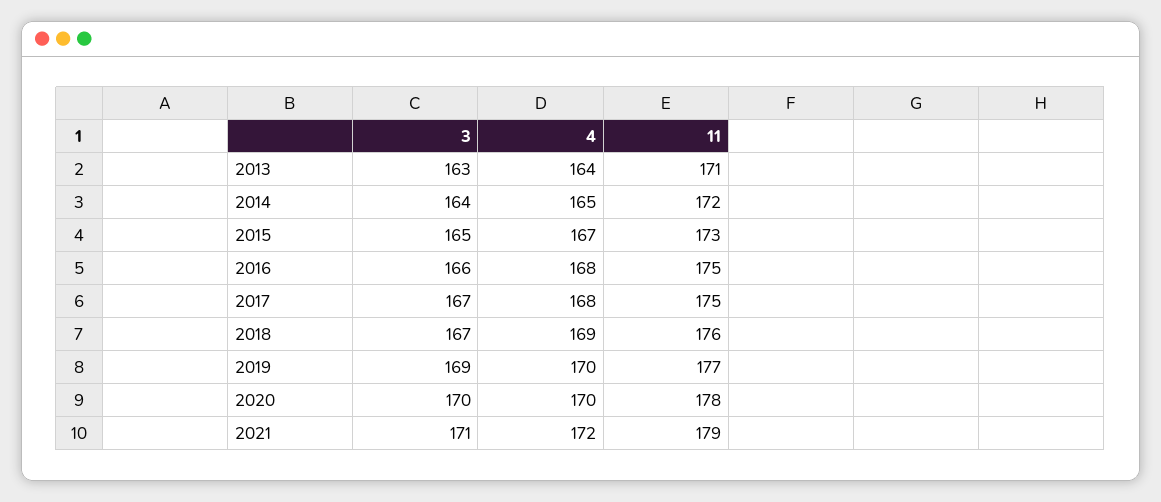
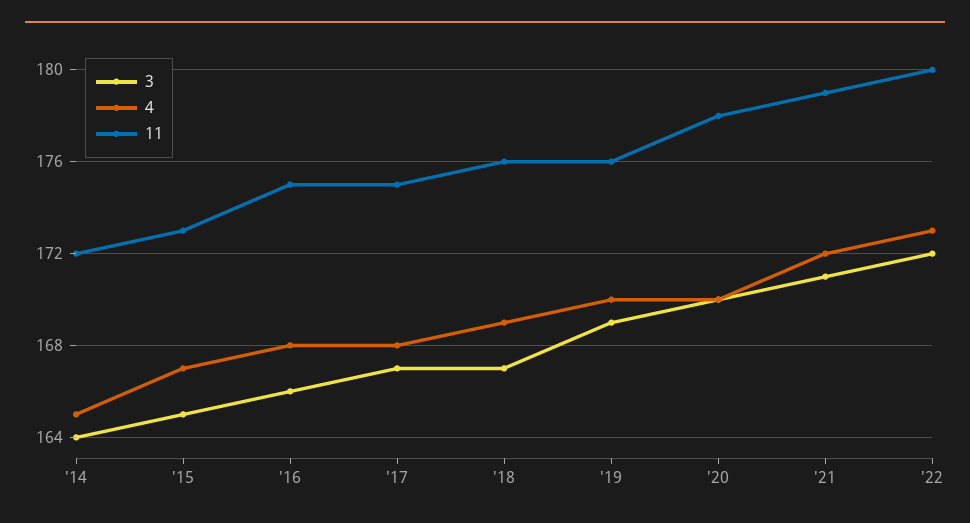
3, 2013: 163 -> none
4, 2013: 164 -> none
11, 2013: 171 -> none
11, 2019: 177 -> 176
3, '22: none -> 172
4, '22: none -> 173
11, '22: none -> 180

